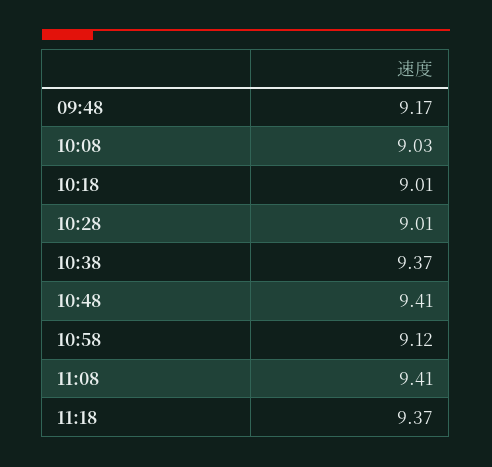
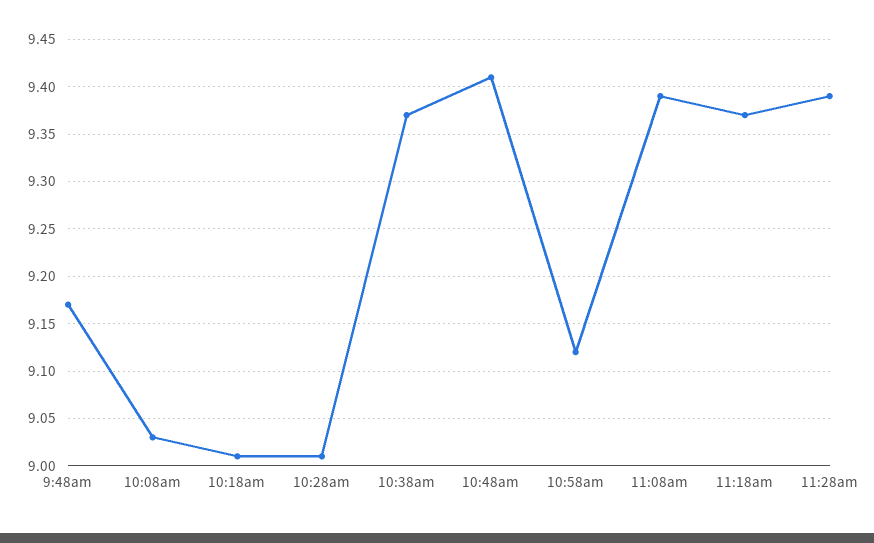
11:08: 9.41 -> 9.39
11:28am: none -> 9.39

